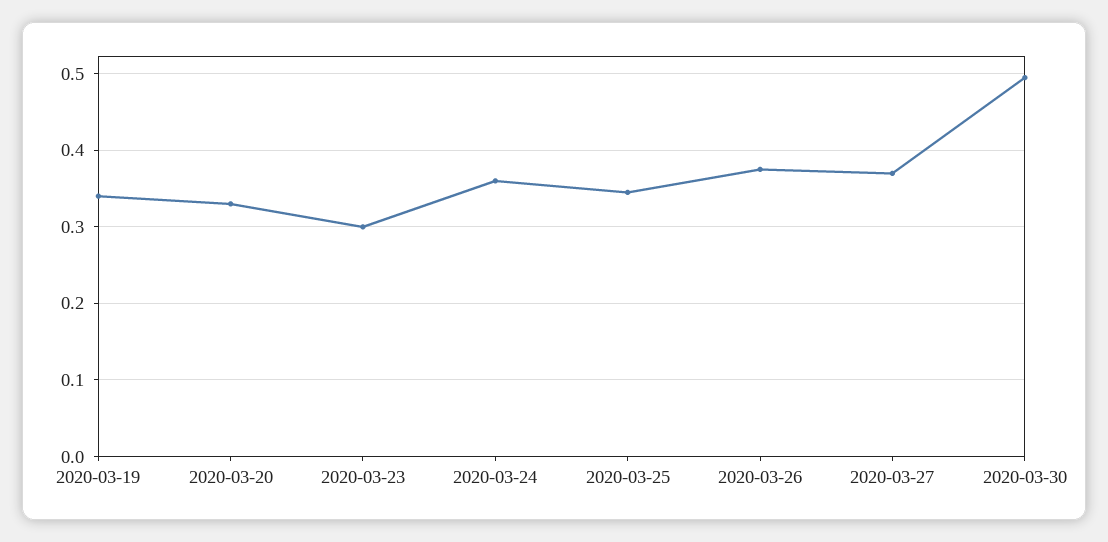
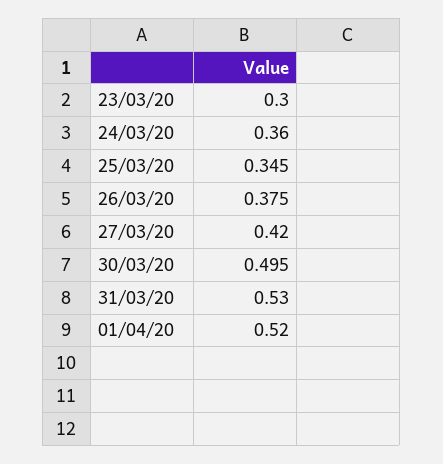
2020-03-19: 0.34 -> none
2020-03-20: 0.33 -> none
2020-03-27: 0.37 -> 0.42
31/03/20: none -> 0.53
01/04/20: none -> 0.52

